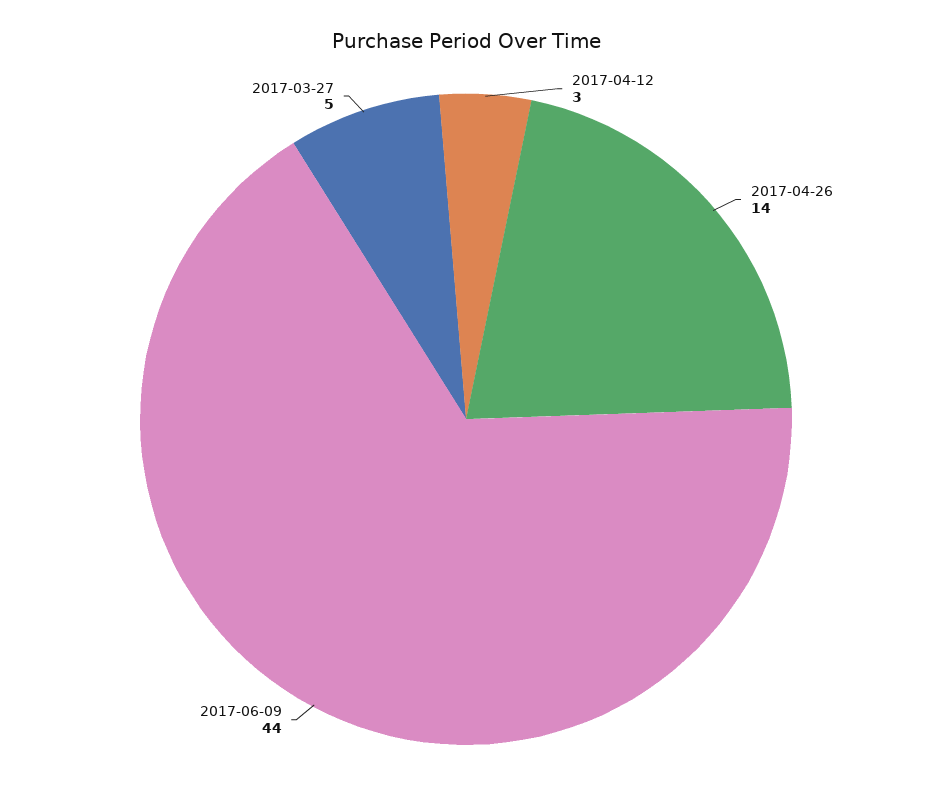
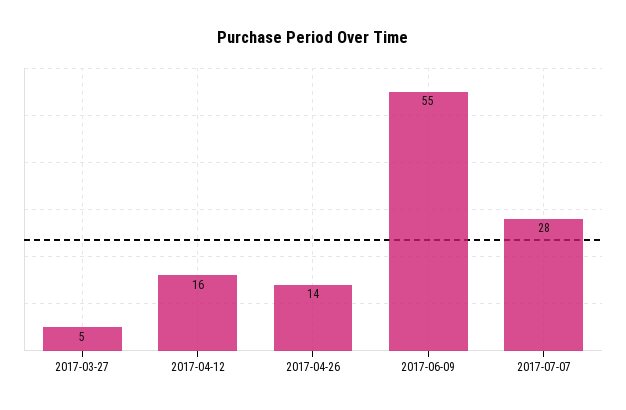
2017-04-12: 3 -> 16
2017-06-09: 44 -> 55
2017-07-07: none -> 28

